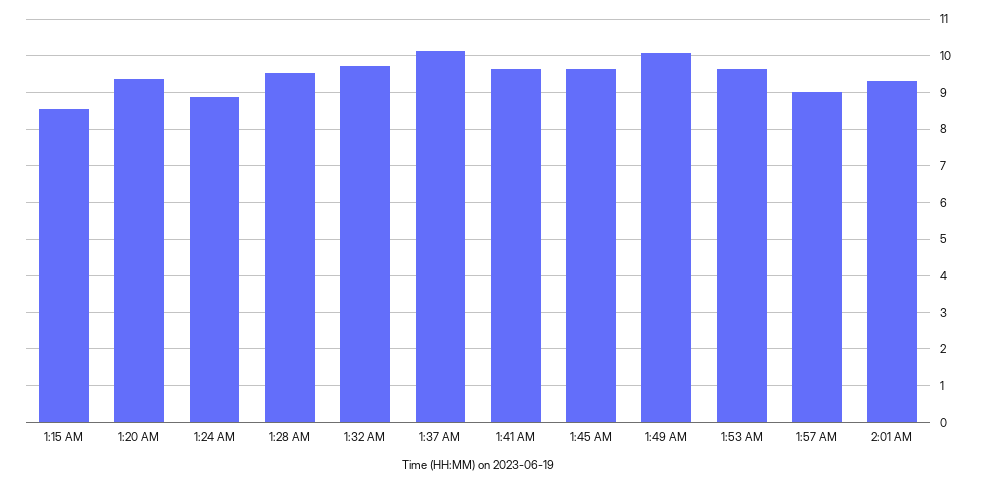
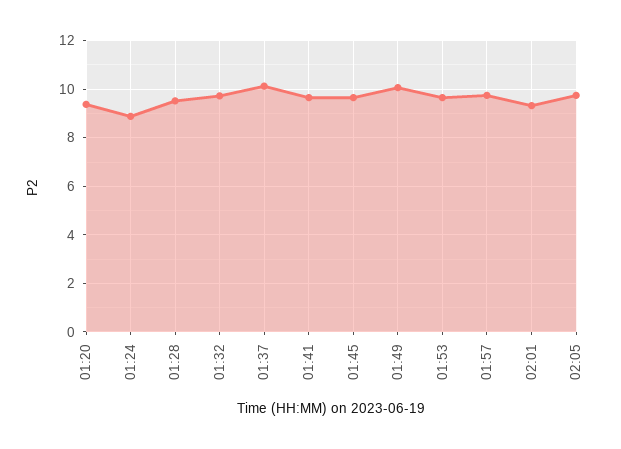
1:15 AM: 8.6 -> none
1:57 AM: 9 -> 9.75
02:05: none -> 9.75

